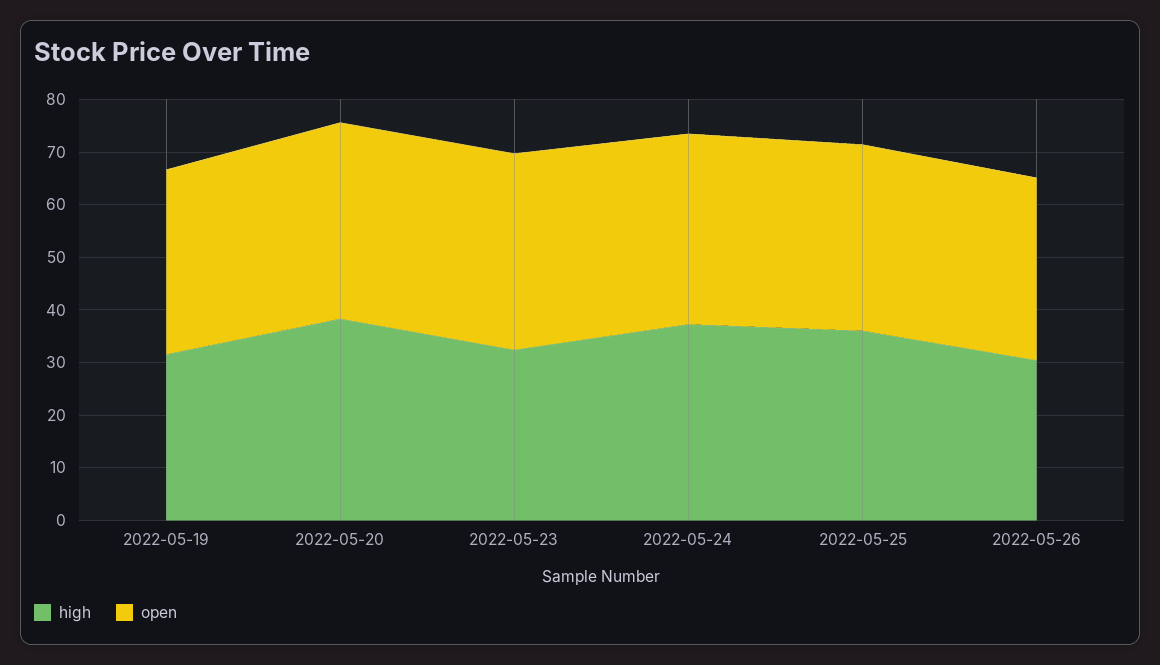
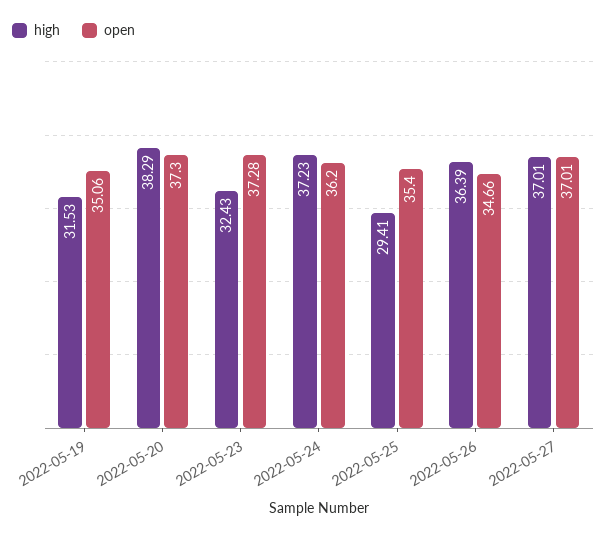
high, 2022-05-25: 36 -> 29.41
high, 2022-05-26: 30 -> 36.39
high, 2022-05-27: none -> 37.01
open, 2022-05-27: none -> 37.01

